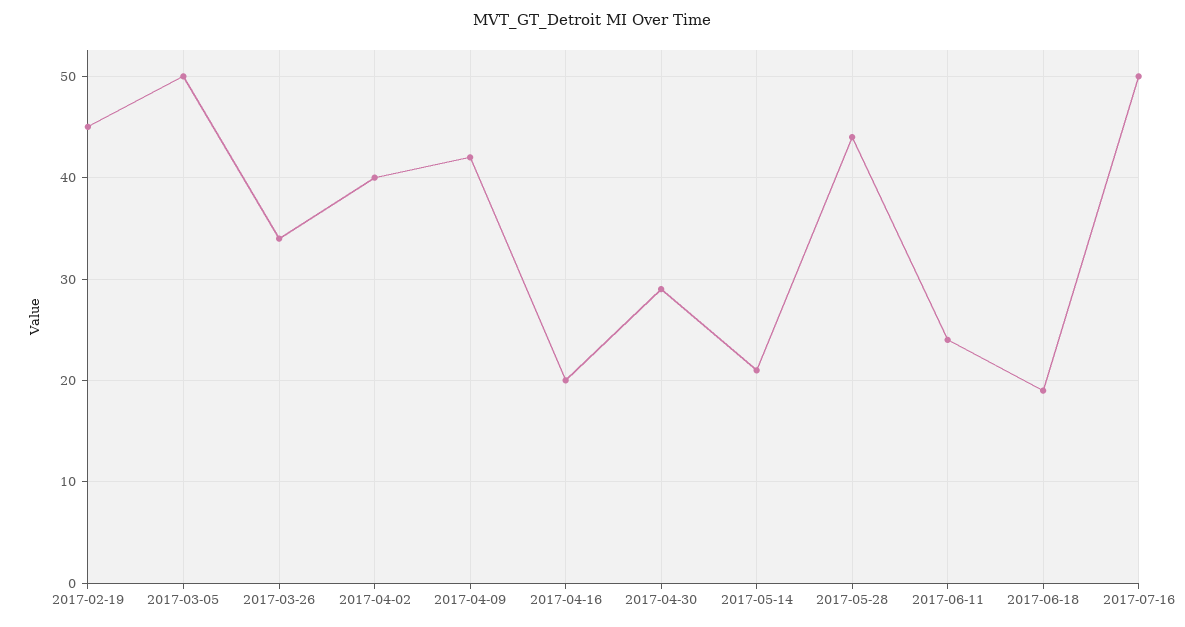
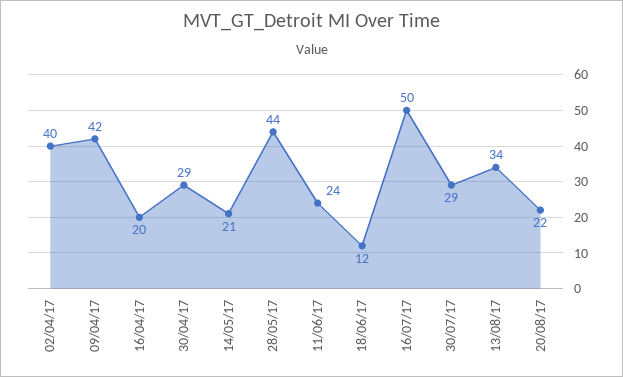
2017-02-19: 45 -> none
2017-03-05: 50 -> none
2017-03-26: 34 -> none
2017-06-18: 19 -> 12
30/07/17: none -> 29
13/08/17: none -> 34
20/08/17: none -> 22

